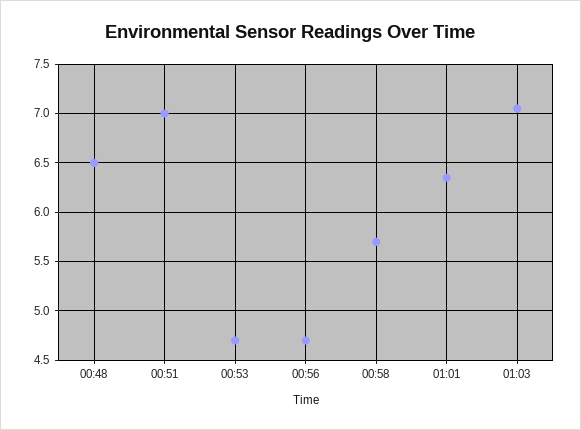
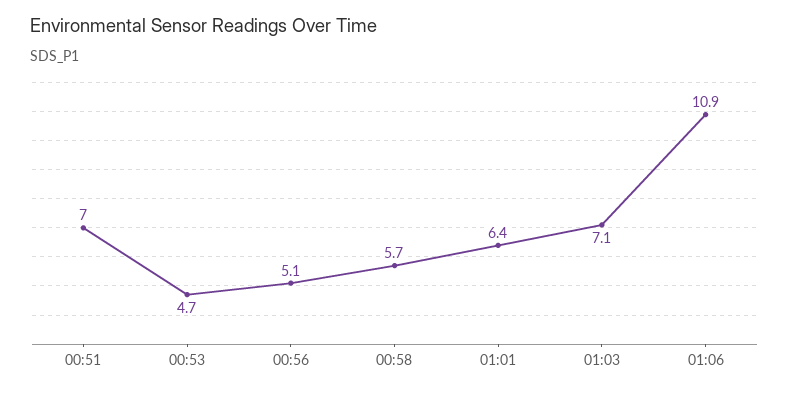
00:48: 6.5 -> none
00:56: 4.7 -> 5.1
01:06: none -> 10.9

